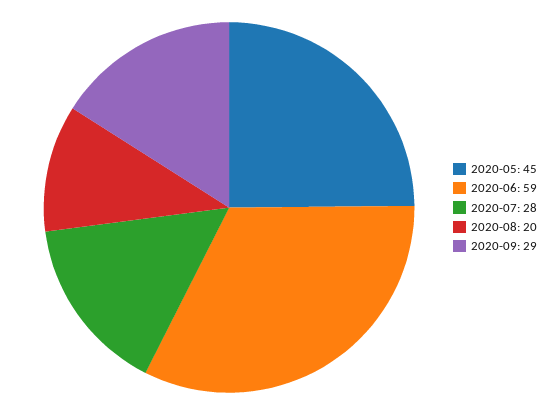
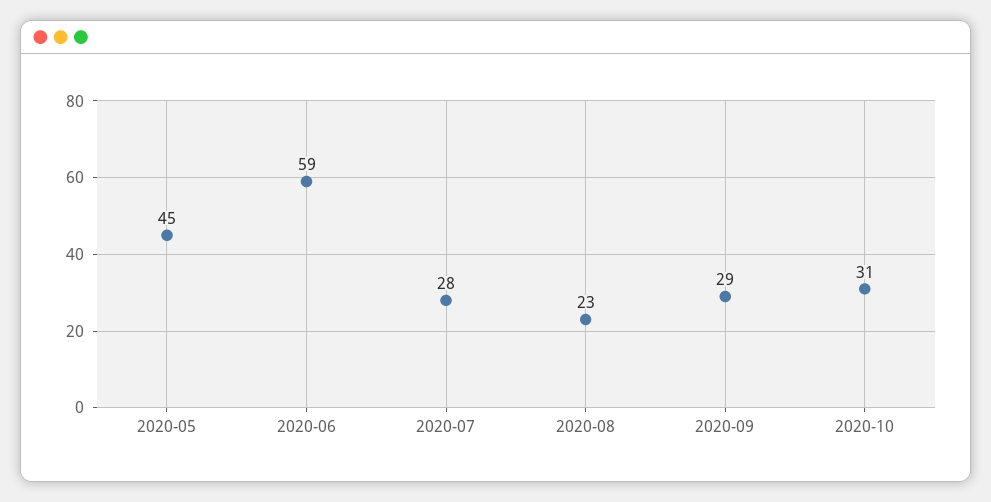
2020-08: 20 -> 23
2020-10: none -> 31

